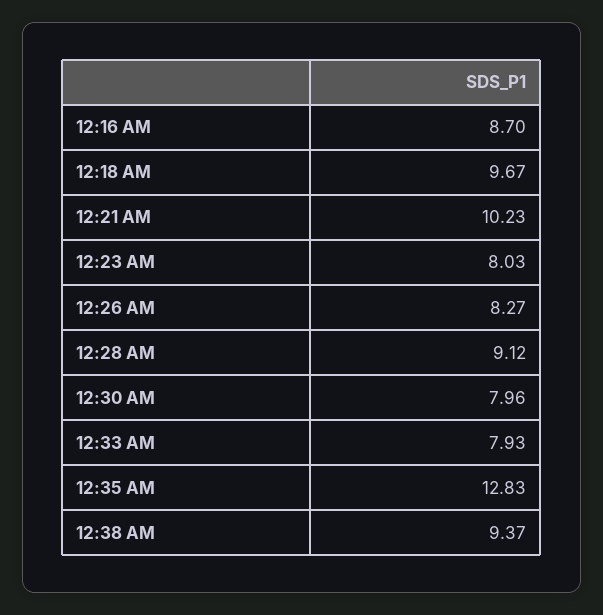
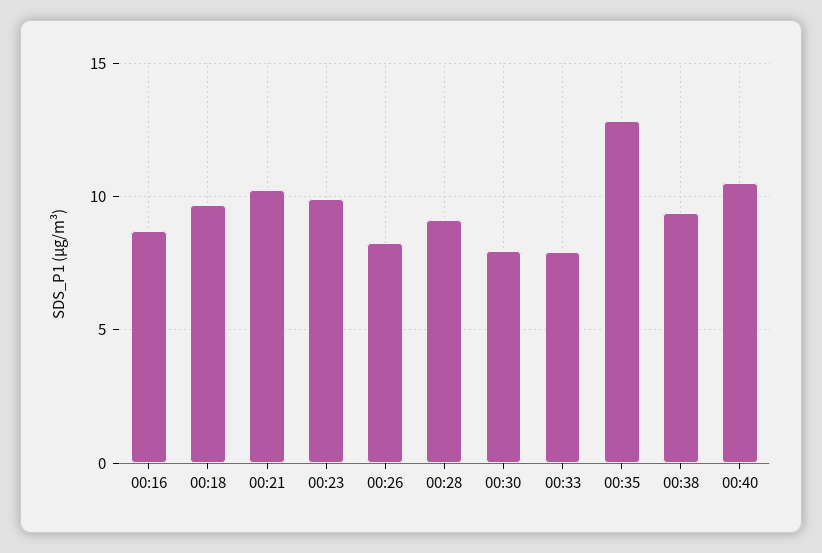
12:23 AM: 8.03 -> 10
00:40: none -> 10.5

